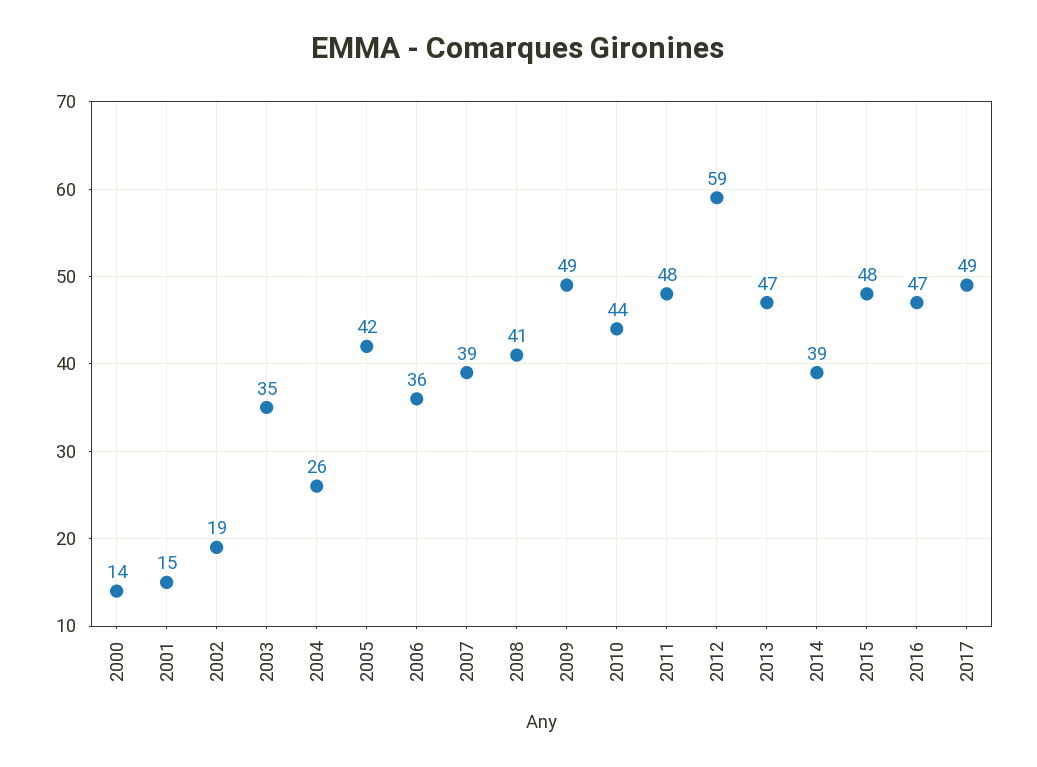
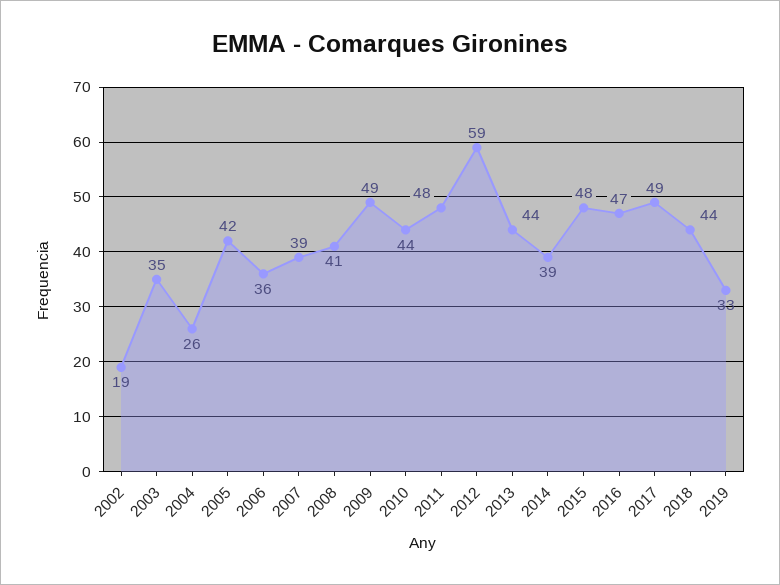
2000: 14 -> none
2001: 15 -> none
2013: 47 -> 44
2018: none -> 44
2019: none -> 33

